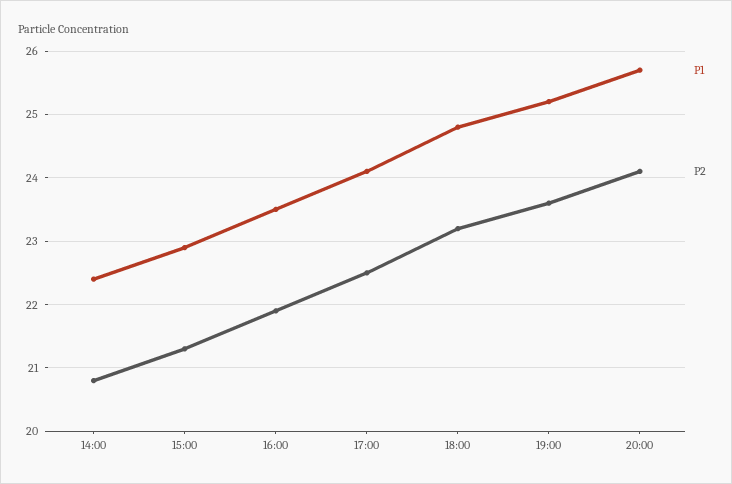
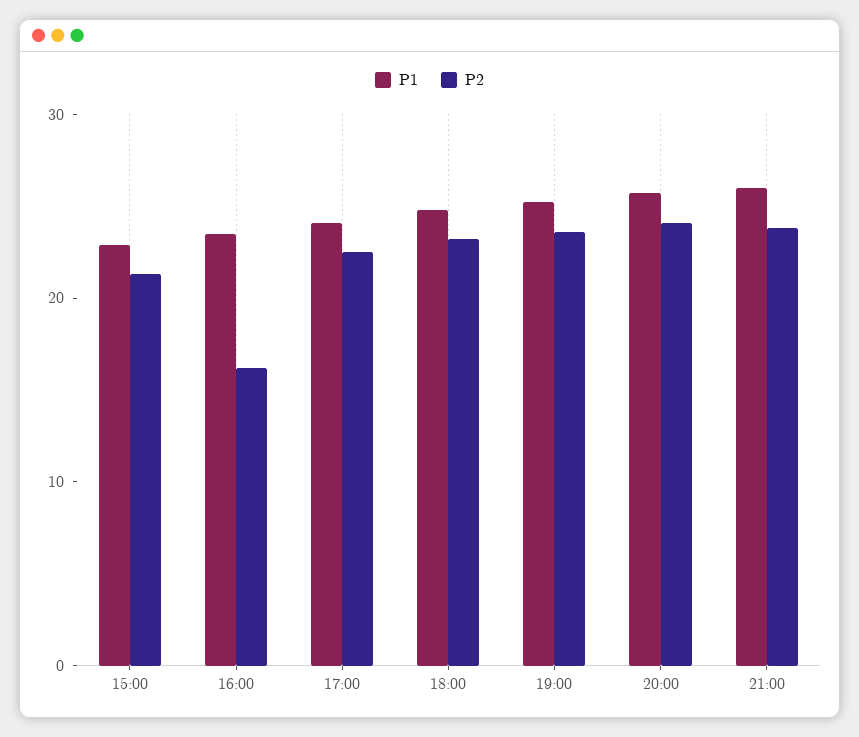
P1, 14:00: 22.4 -> none
P2, 14:00: 20.8 -> none
P2, 16:00: 21.9 -> 16
P1, 21:00: none -> 26
P2, 21:00: none -> 24

